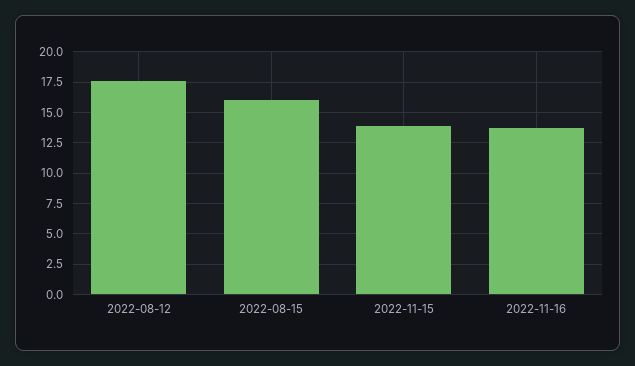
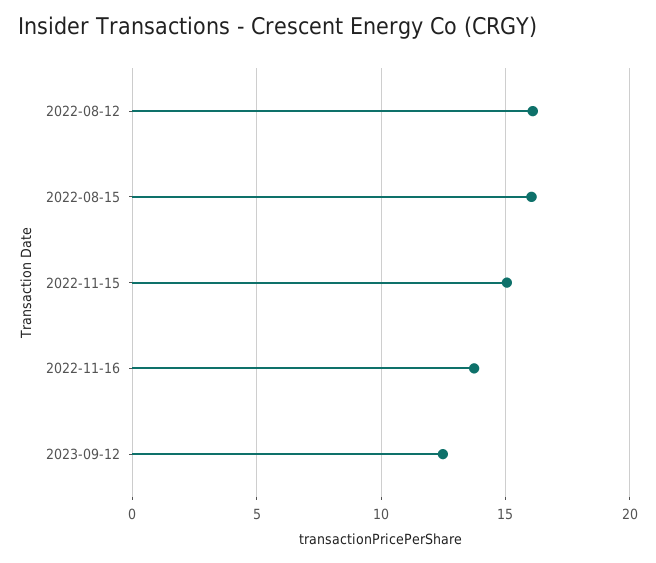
2022-08-12: 17.5 -> 16
2022-11-15: 14 -> 15
2023-09-12: none -> 12.5

